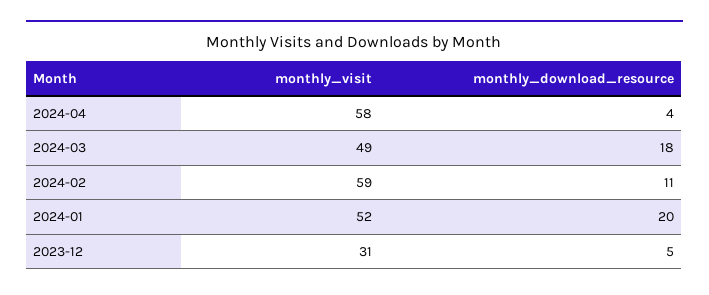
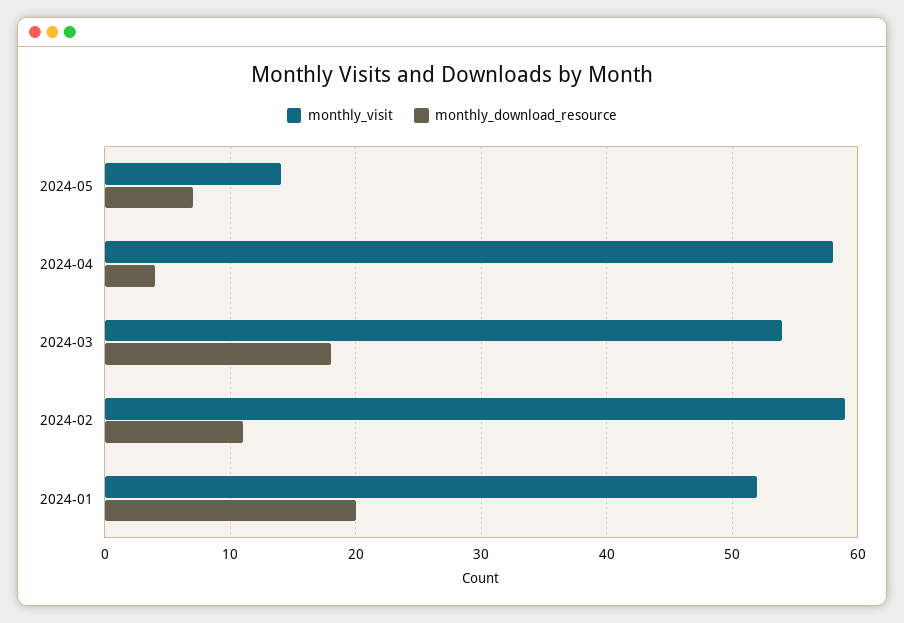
monthly_visit, 2024-03: 49 -> 54
monthly_visit, 2023-12: 31 -> none
monthly_download_resource, 2023-12: 5 -> none
monthly_visit, 2024-05: none -> 14
monthly_download_resource, 2024-05: none -> 7

